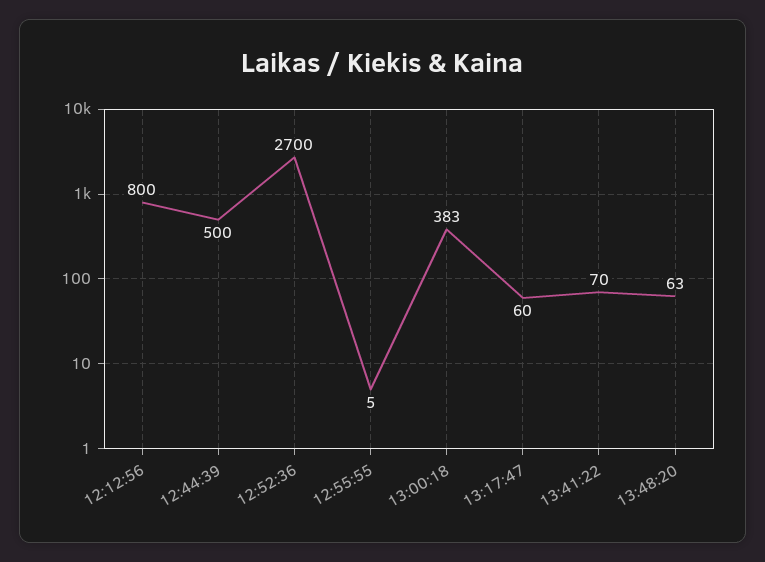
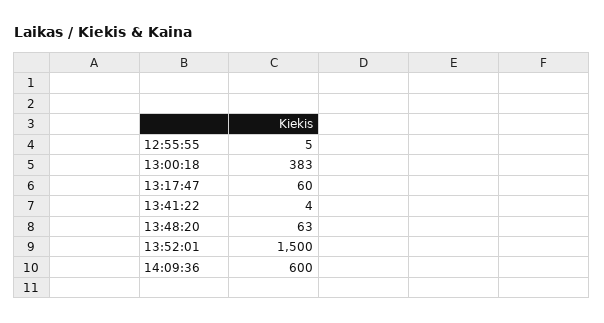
12:12:56: 800 -> none
12:44:39: 500 -> none
12:52:36: 2700 -> none
13:41:22: 70 -> 4
13:52:01: none -> 1500
14:09:36: none -> 600

